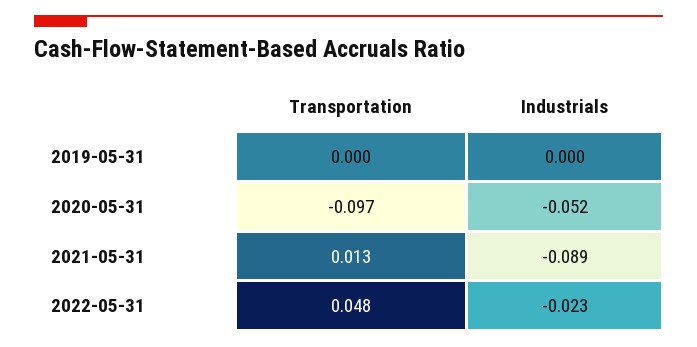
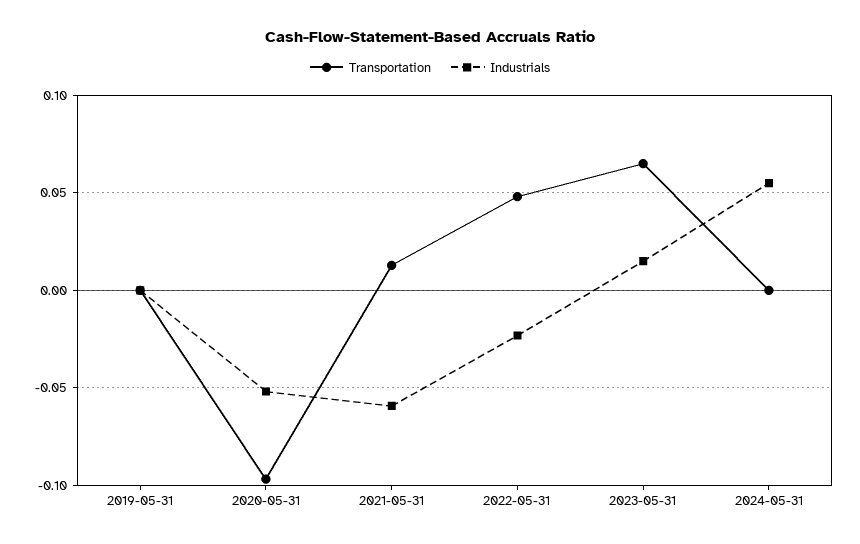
Industrials, 2021-05-31: -0.089 -> -0.06
Transportation, 2023-05-31: none -> 0.065
Industrials, 2023-05-31: none -> 0.015
Transportation, 2024-05-31: none -> 0
Industrials, 2024-05-31: none -> 0.055

